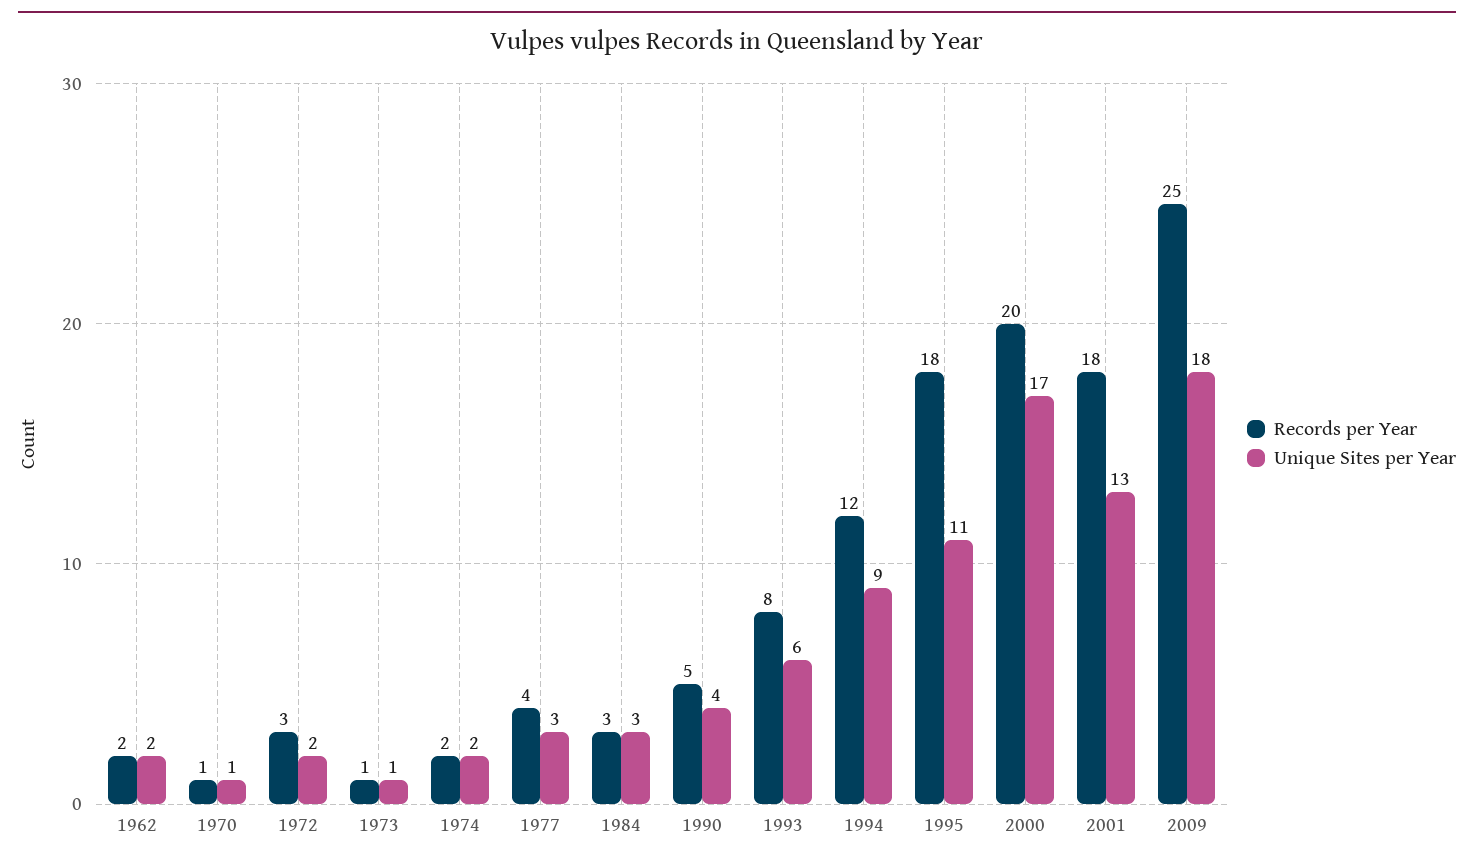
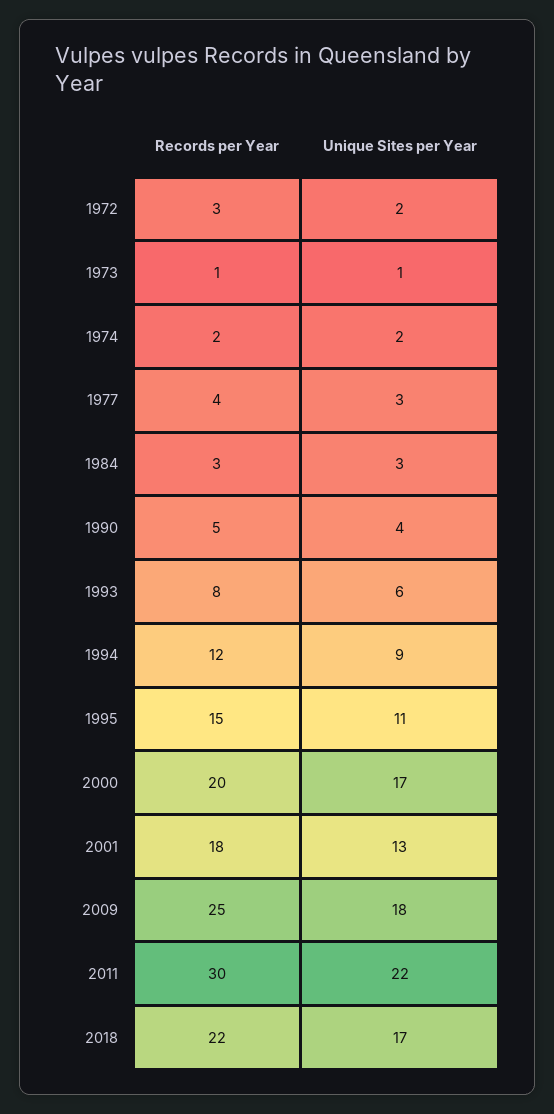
Records per Year, 1962: 2 -> none
Unique Sites per Year, 1962: 2 -> none
Records per Year, 1970: 1 -> none
Unique Sites per Year, 1970: 1 -> none
Records per Year, 1995: 18 -> 15
Records per Year, 2011: none -> 30
Unique Sites per Year, 2011: none -> 22
Records per Year, 2018: none -> 22
Unique Sites per Year, 2018: none -> 17

